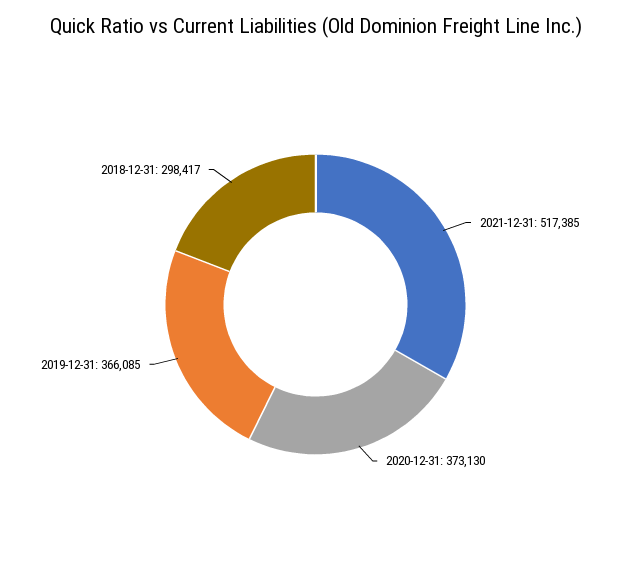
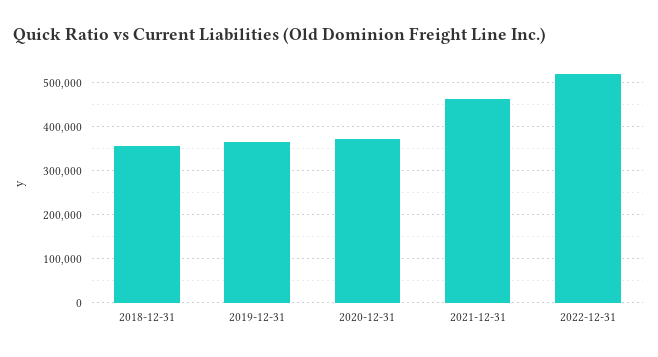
2021-12-31: 517385 -> 460000
2018-12-31: 298417 -> 360000
2022-12-31: none -> 520000

